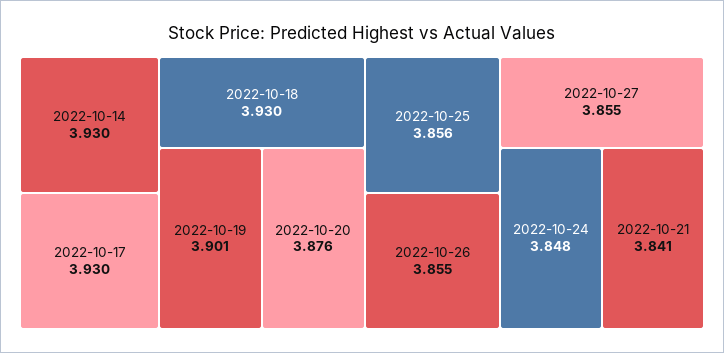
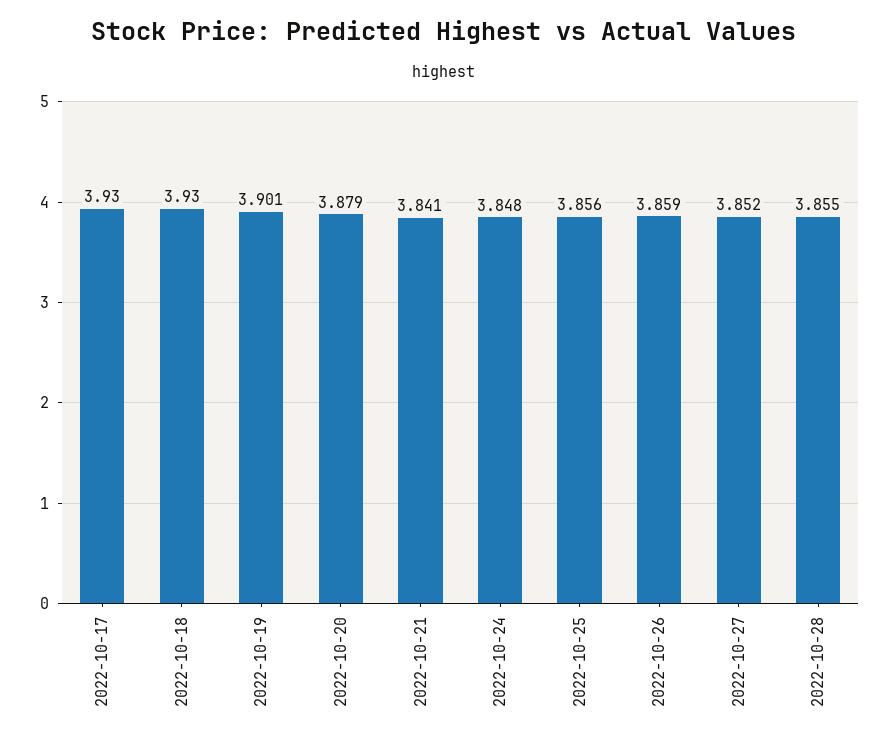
2022-10-14: 3.93 -> none
2022-10-20: 3.876 -> 3.879
2022-10-26: 3.855 -> 3.859
2022-10-27: 3.855 -> 3.852
2022-10-28: none -> 3.855

